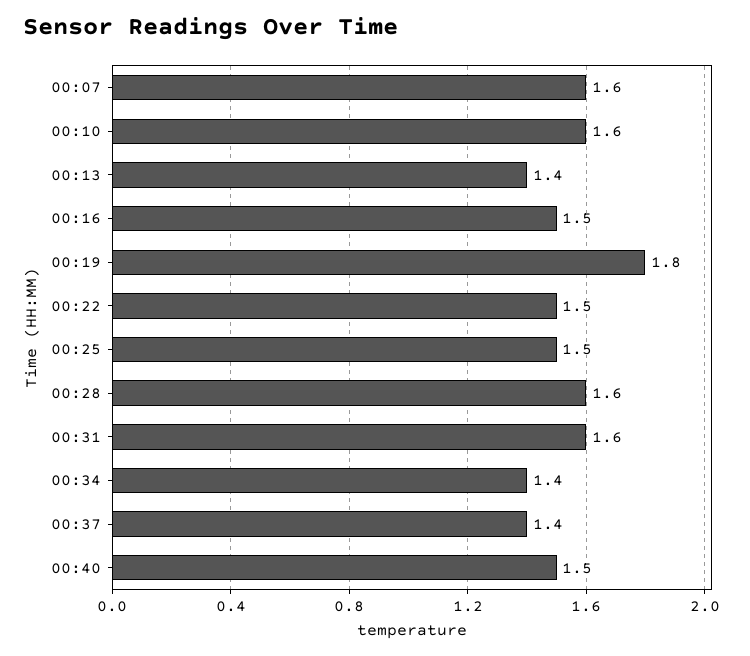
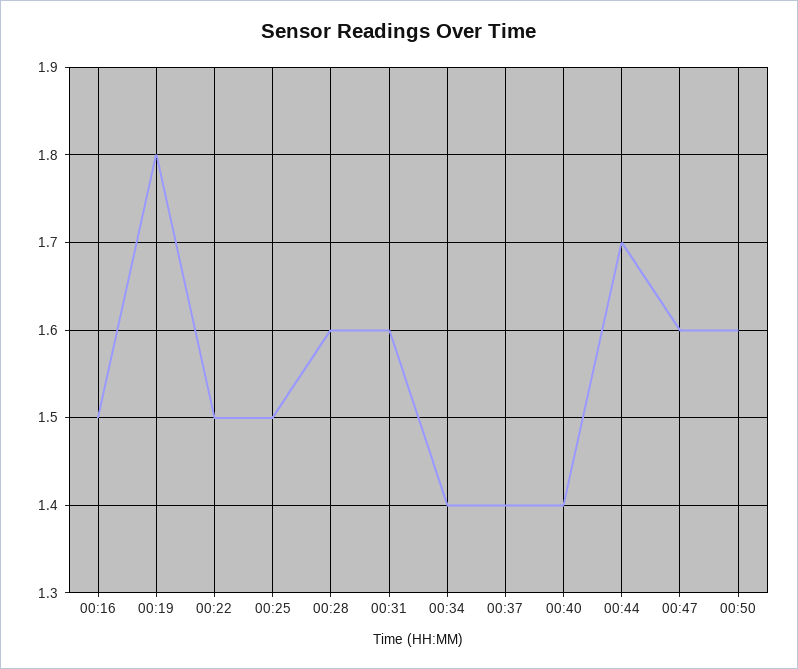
00:07: 1.6 -> none
00:10: 1.6 -> none
00:13: 1.4 -> none
00:40: 1.5 -> 1.4
00:44: none -> 1.7
00:47: none -> 1.6
00:50: none -> 1.6

